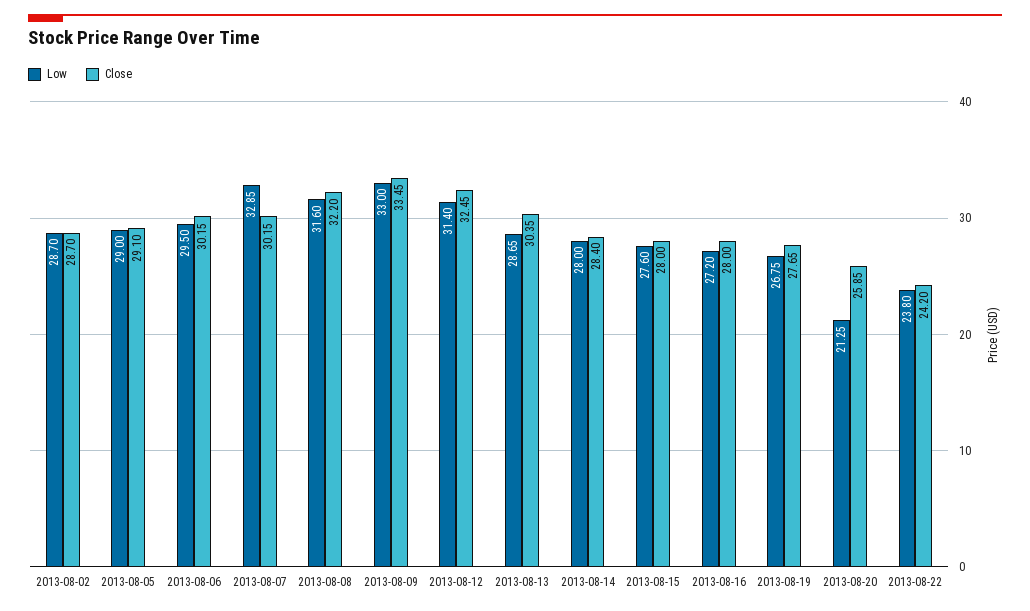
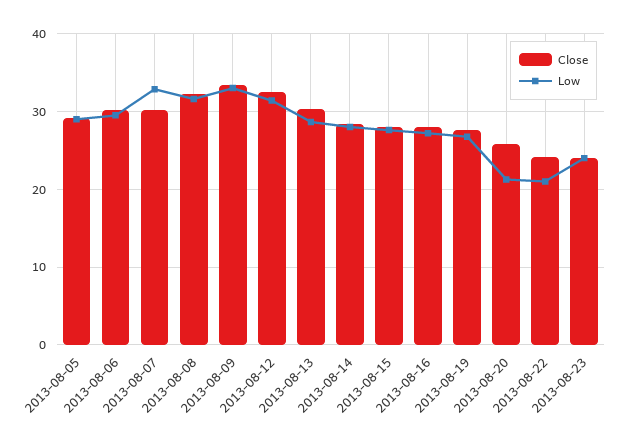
Low, 2013-08-02: 28.7 -> none
Close, 2013-08-02: 28.7 -> none
Low, 2013-08-22: 23.8 -> 21
Close, 2013-08-23: none -> 24
Low, 2013-08-23: none -> 24

